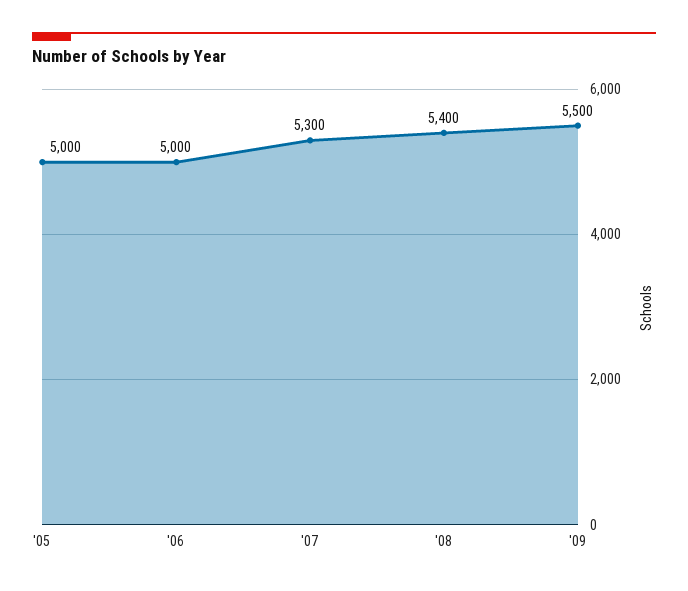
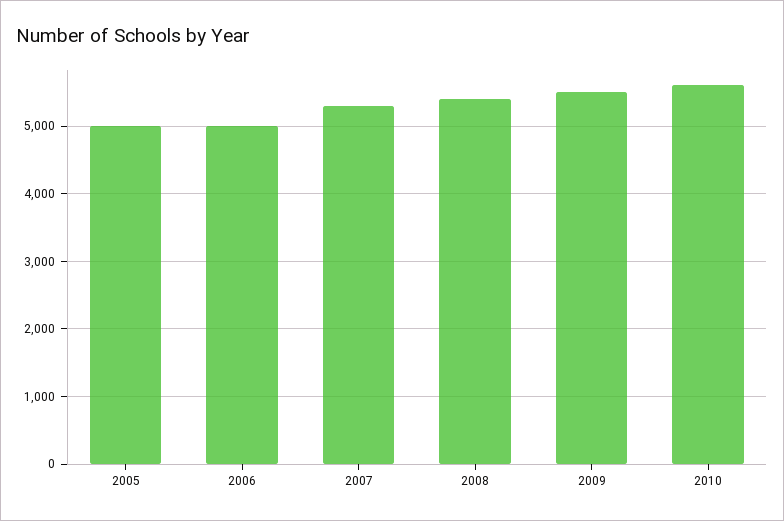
2010: none -> 5600

